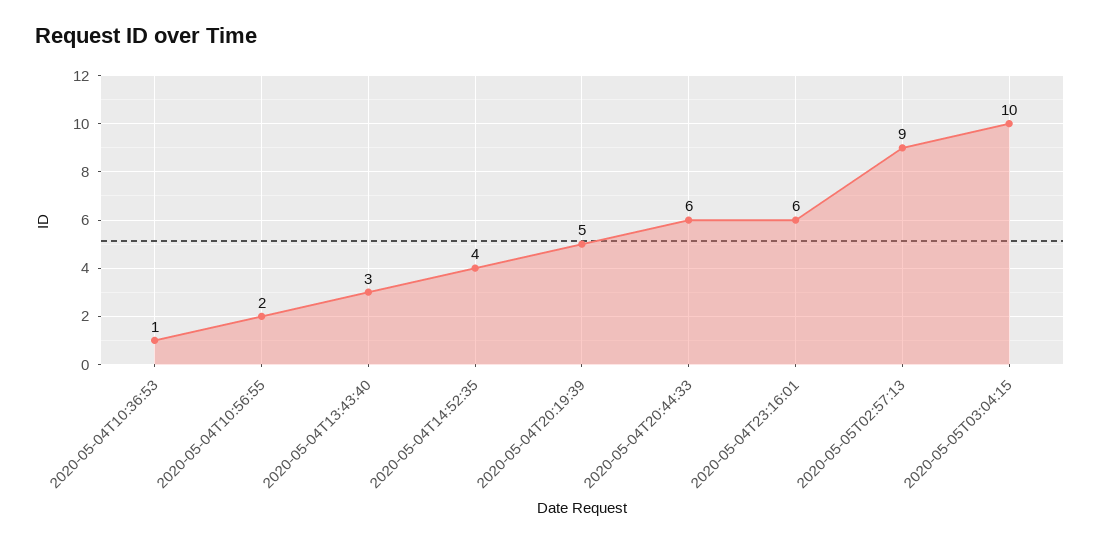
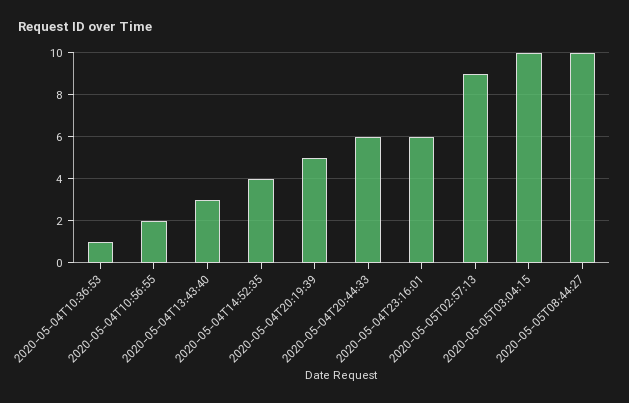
2020-05-05T08:44:27: none -> 10

